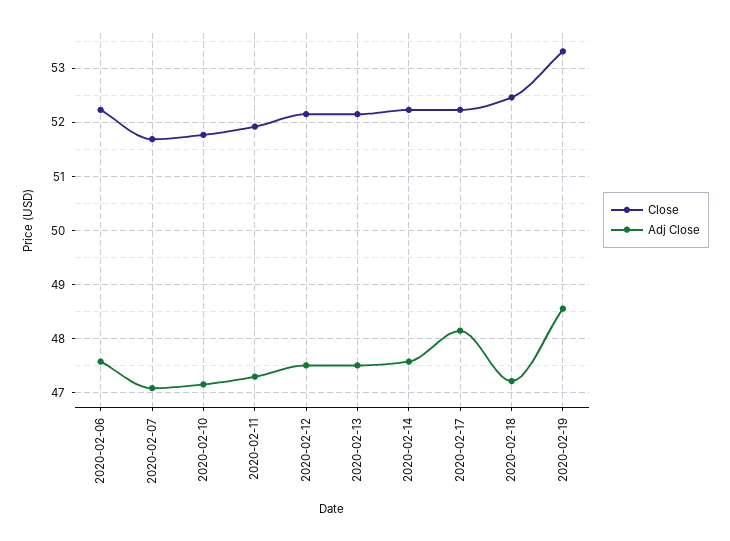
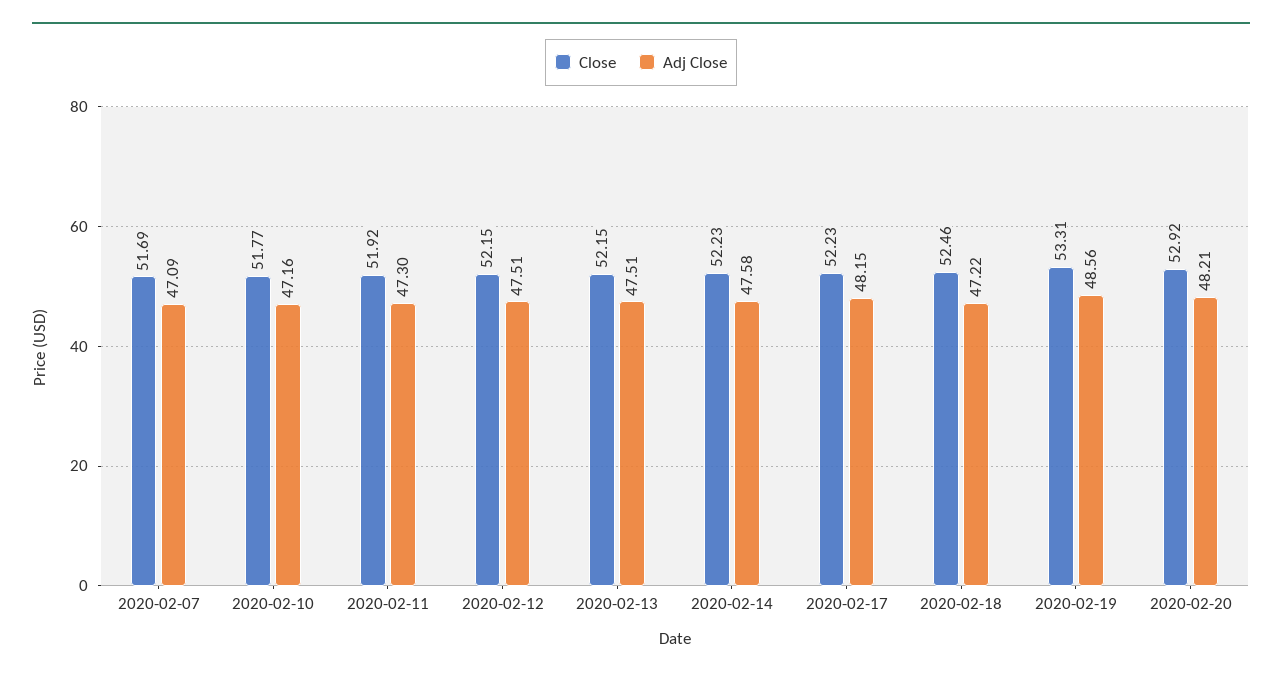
Close, 2020-02-06: 52.2 -> none
Adj Close, 2020-02-06: 47.6 -> none
Close, 2020-02-20: none -> 52.92
Adj Close, 2020-02-20: none -> 48.21

